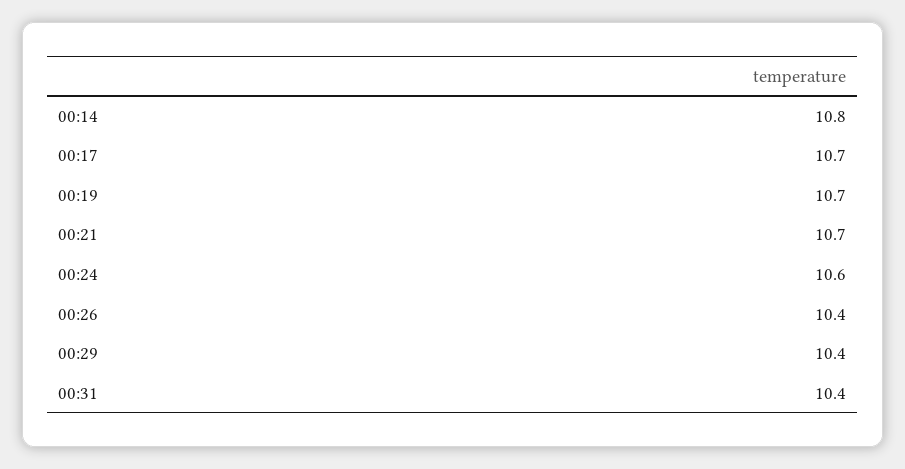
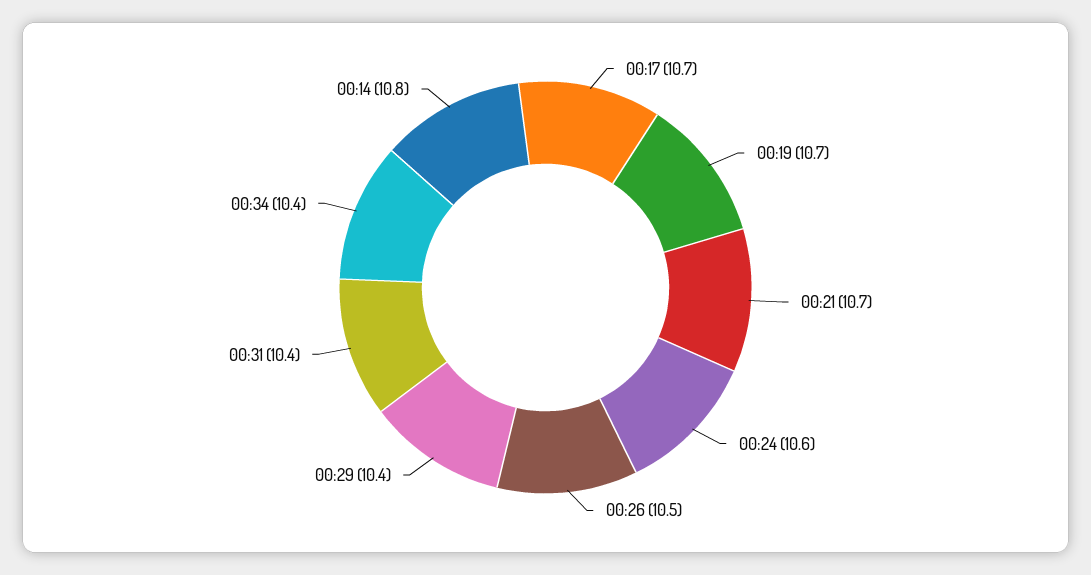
00:26: 10.4 -> 10.5
00:34: none -> 10.4

